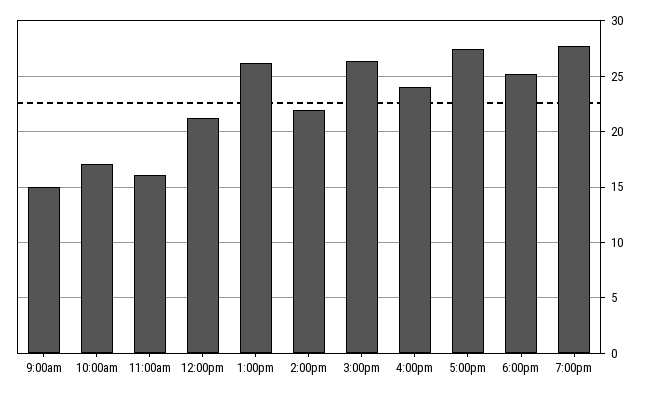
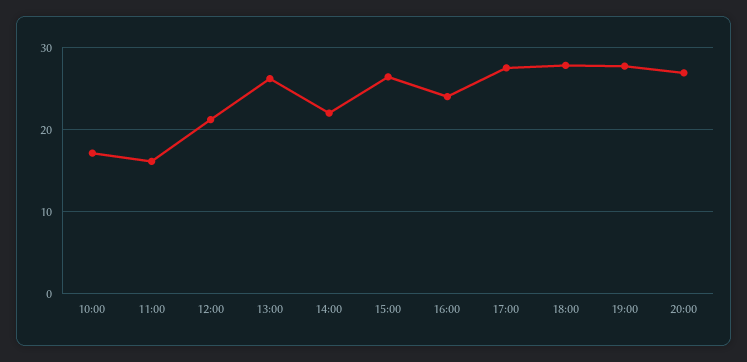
9:00am: 15 -> none
6:00pm: 25 -> 28
20:00: none -> 27

